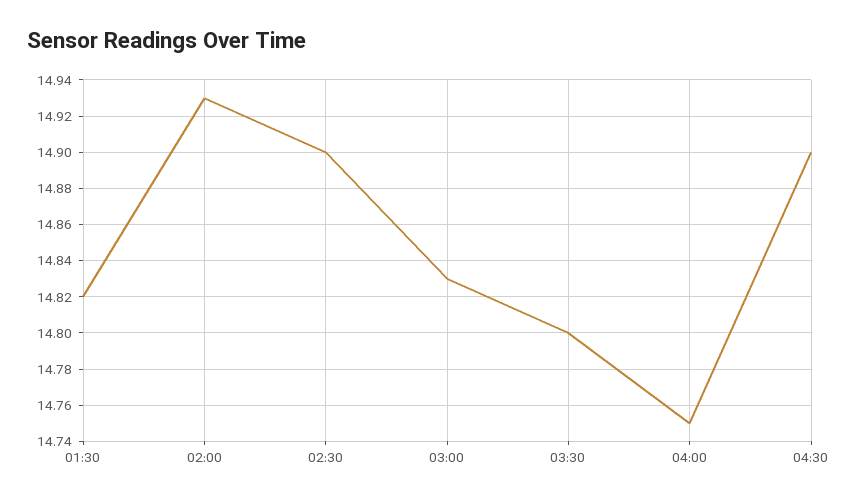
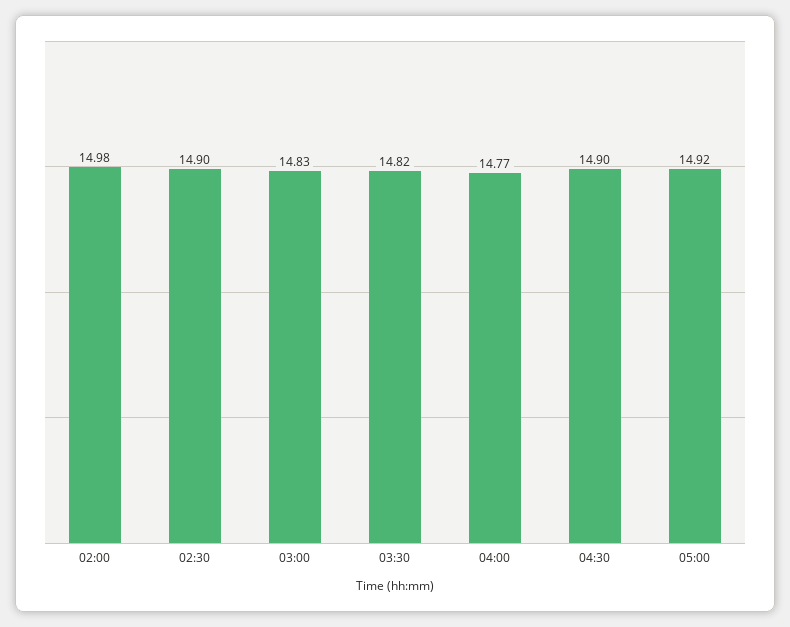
01:30: 14.82 -> none
02:00: 14.93 -> 14.98
03:30: 14.8 -> 14.82
04:00: 14.75 -> 14.77
05:00: none -> 14.92

